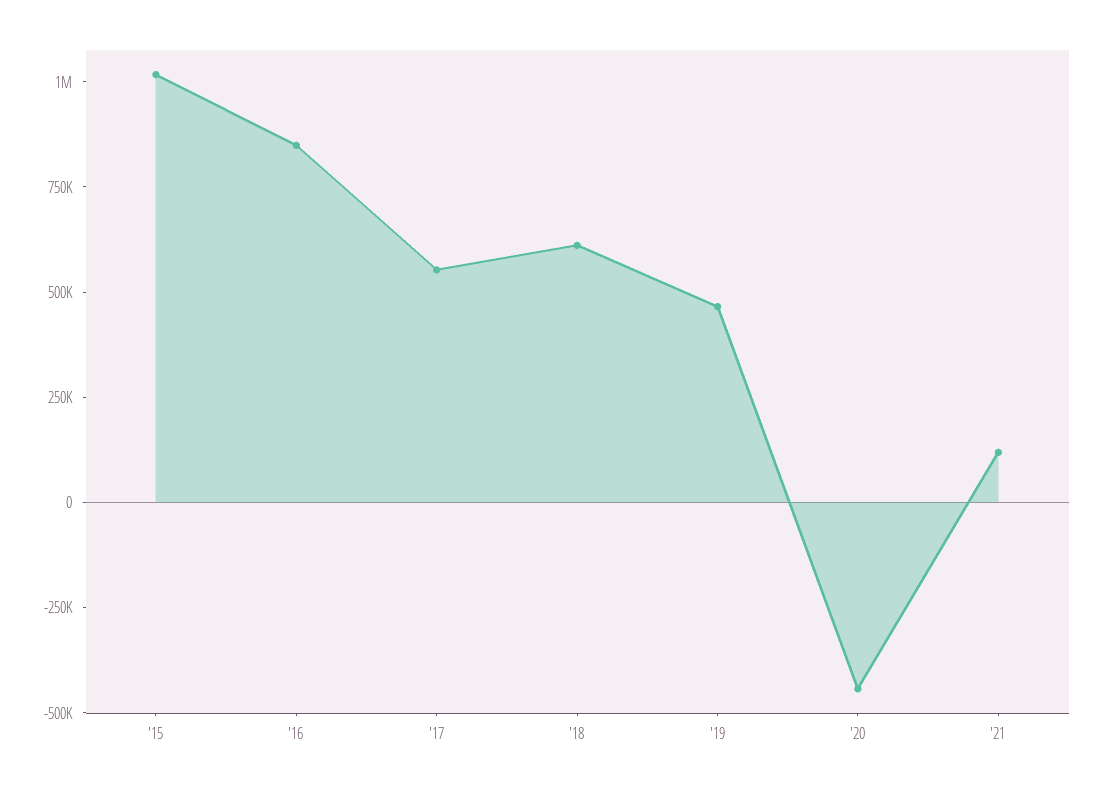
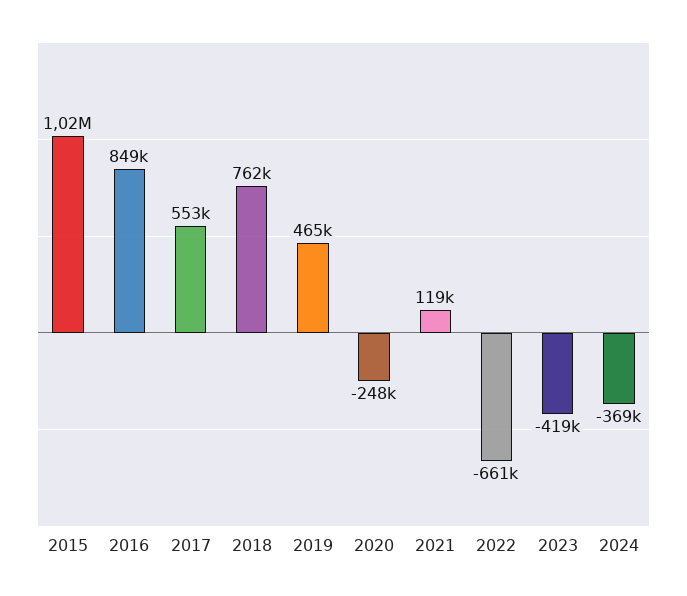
'18: 600000 -> 762000
'20: -450000 -> -248000
2022: none -> -661000
2023: none -> -419000
2024: none -> -369000

